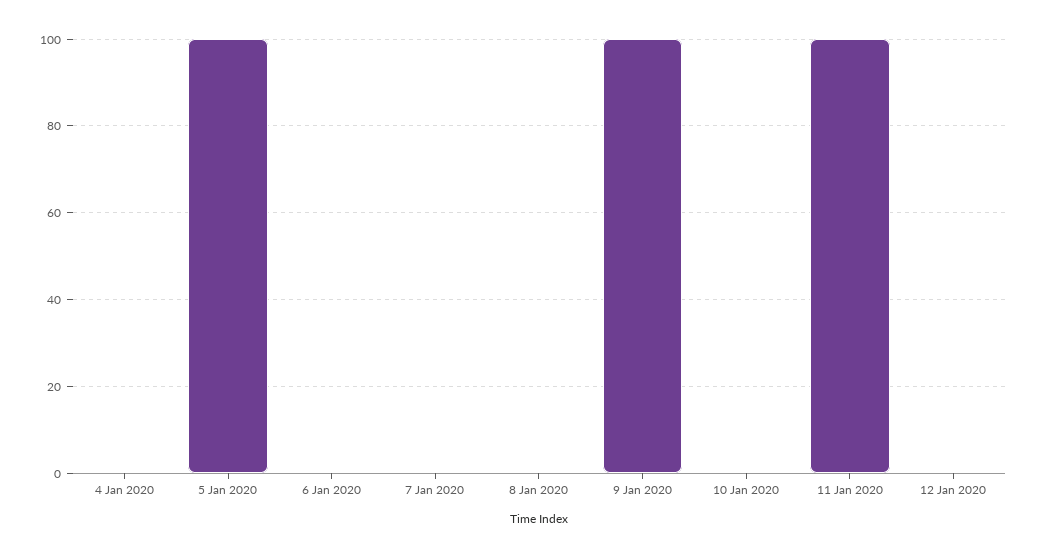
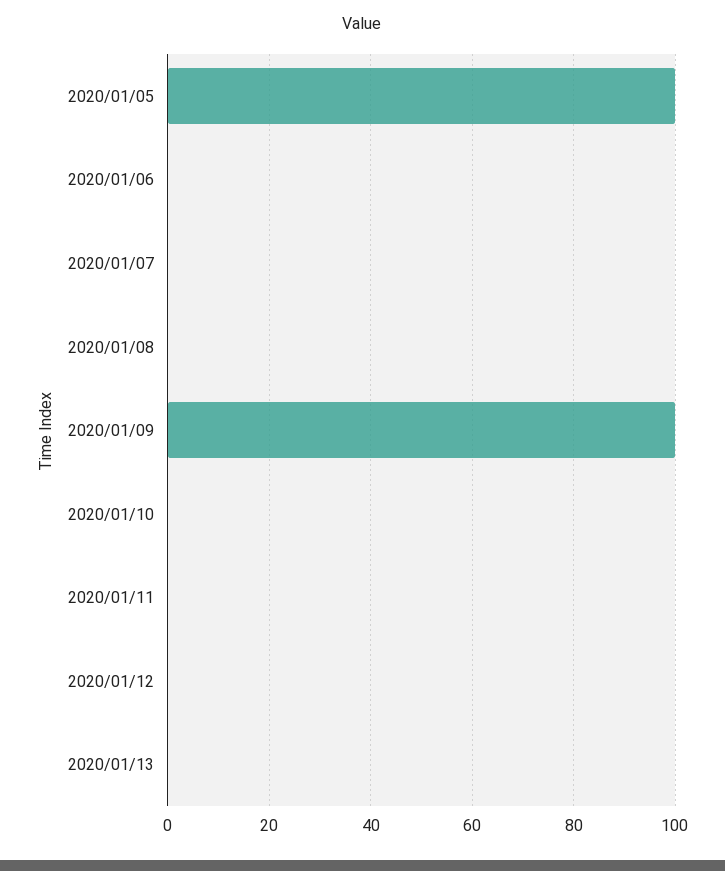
4 Jan 2020: 0 -> none
11 Jan 2020: 100 -> 0
2020/01/13: none -> 0

